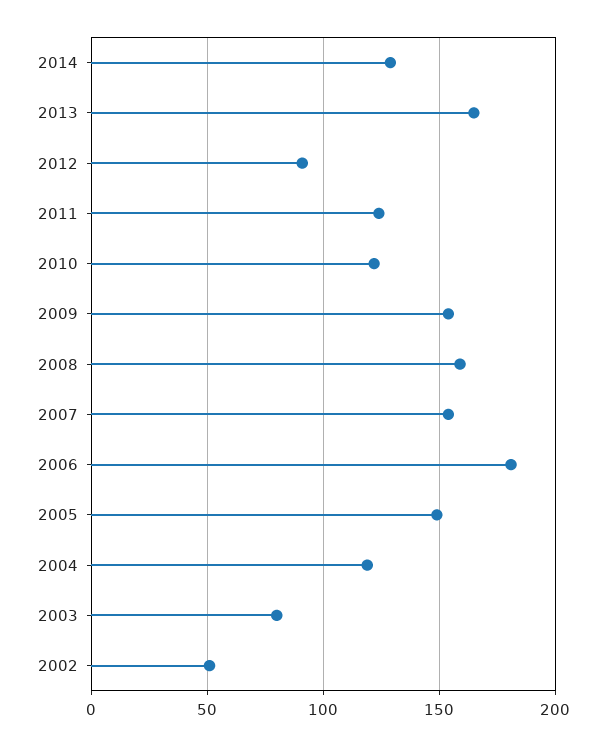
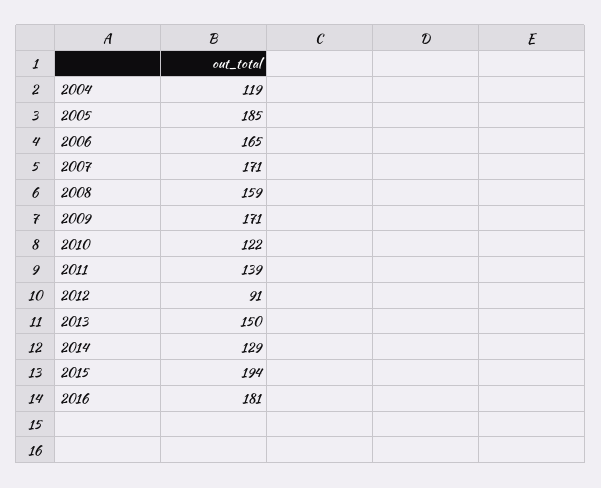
2013: 165 -> 150
2011: 125 -> 139
2009: 155 -> 171
2007: 155 -> 171
2006: 180 -> 165
2005: 150 -> 185
2003: 80 -> none
2002: 50 -> none
2015: none -> 194
2016: none -> 181

